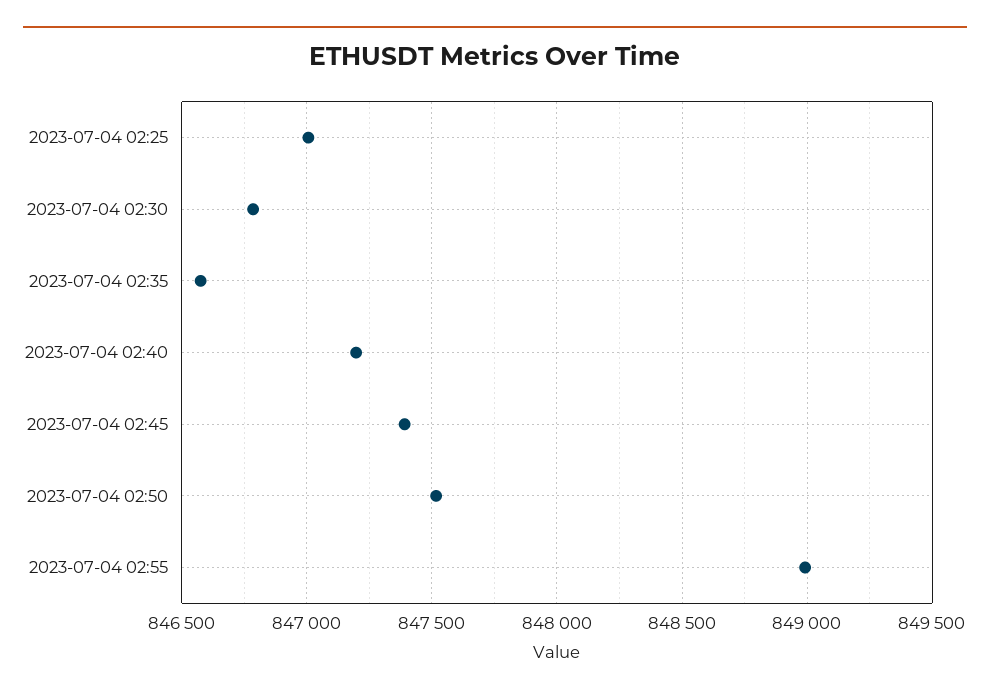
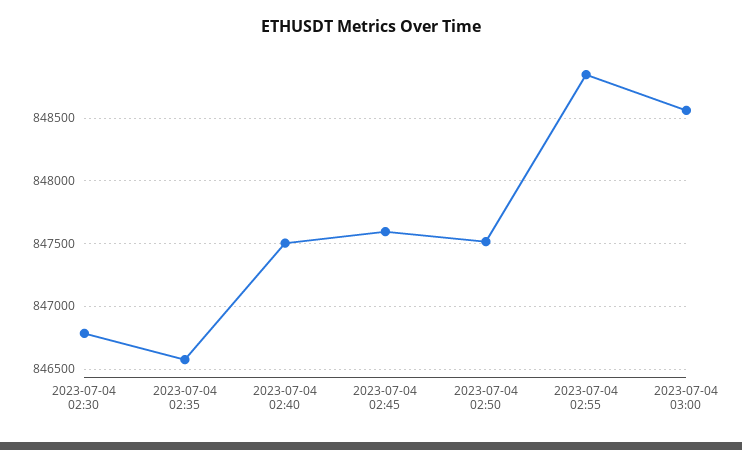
2023-07-04 02:25: 847000 -> none
2023-07-04 02:40: 847200 -> 847500
2023-07-04 02:45: 847400 -> 847600
2023-07-04 02:55: 849000 -> 848850
2023-07-04 03:00: none -> 848550

